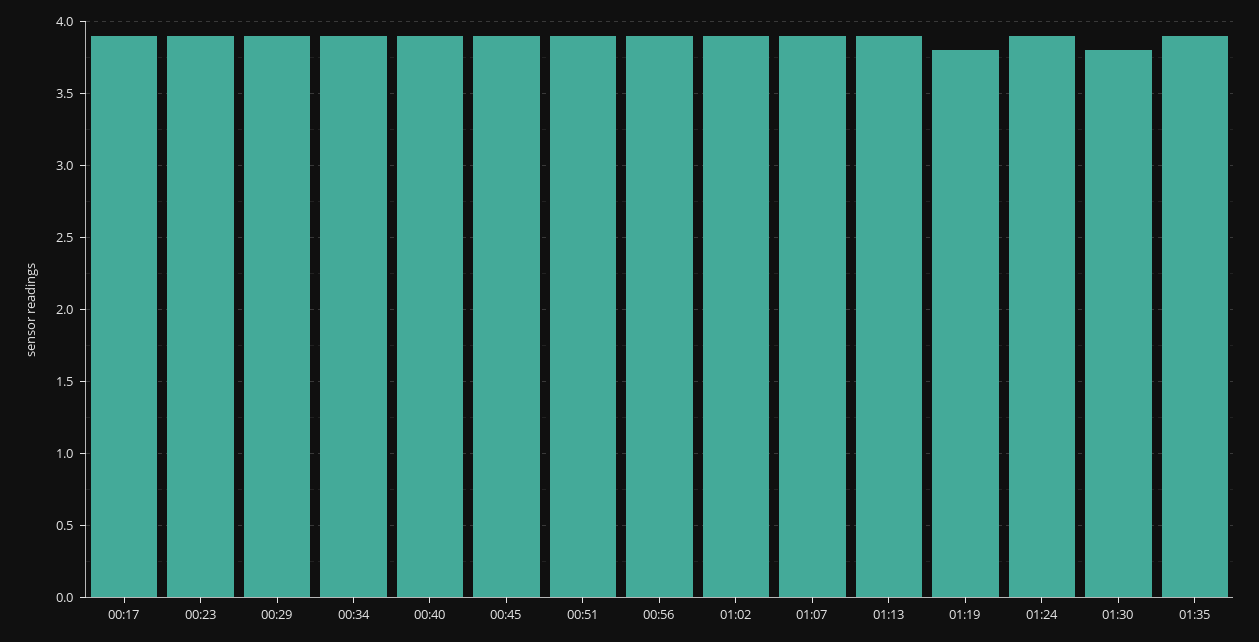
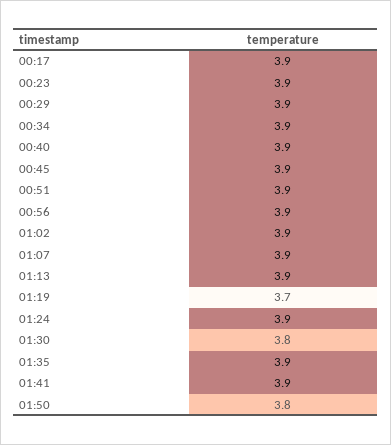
01:19: 3.8 -> 3.7
01:41: none -> 3.9
01:50: none -> 3.8

